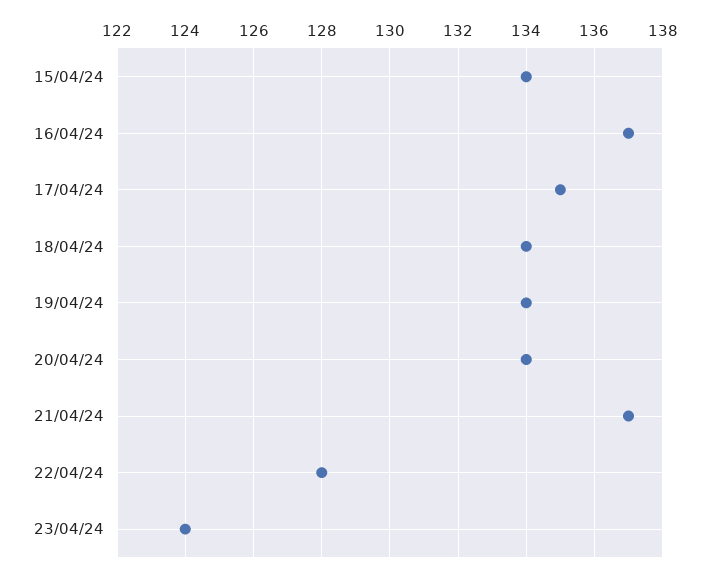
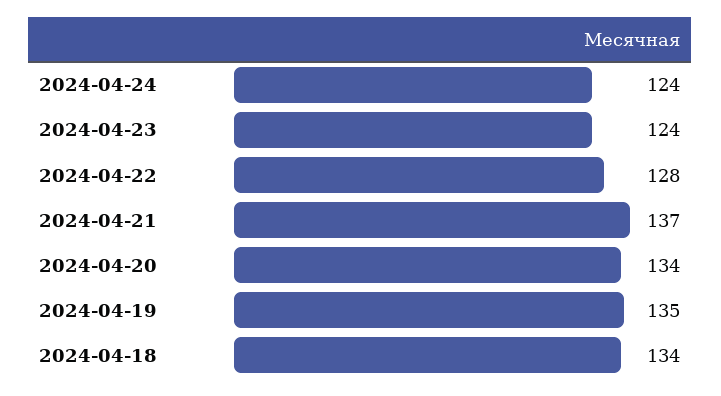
15/04/24: 134 -> none
16/04/24: 137 -> none
17/04/24: 135 -> none
19/04/24: 134 -> 135
2024-04-24: none -> 124

